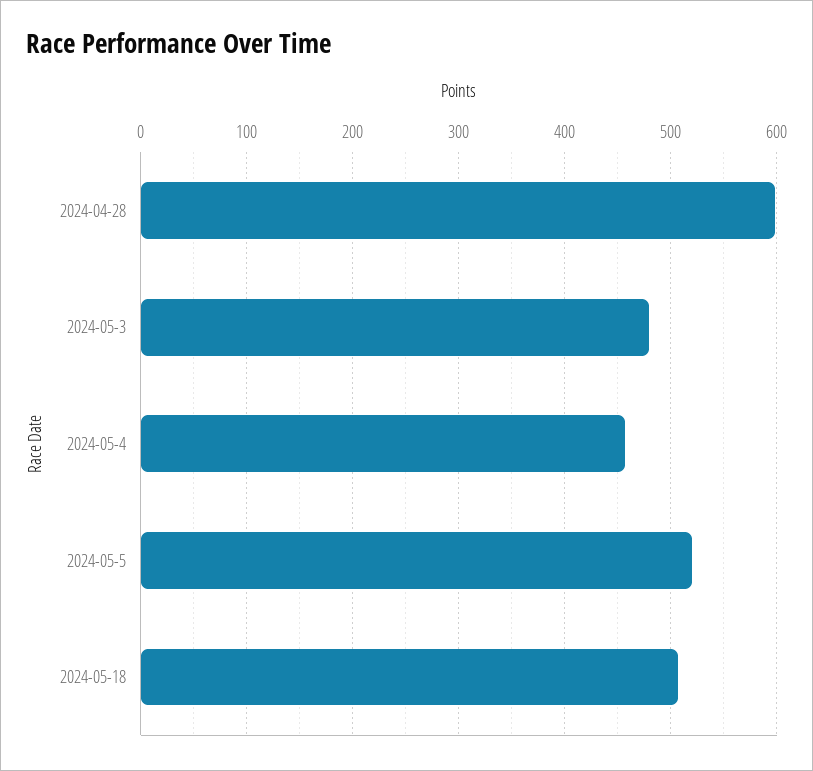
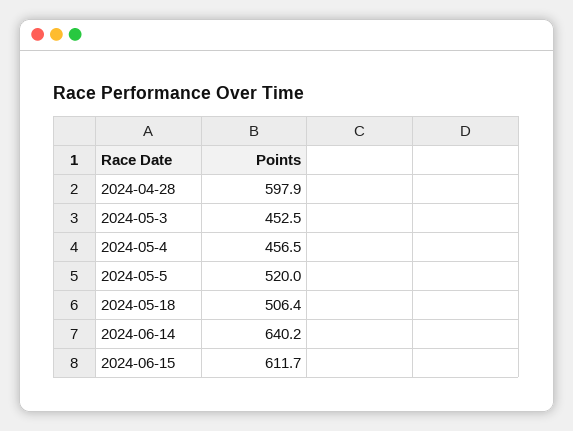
2024-05-3: 480 -> 452.5
2024-06-14: none -> 640.2
2024-06-15: none -> 611.7

